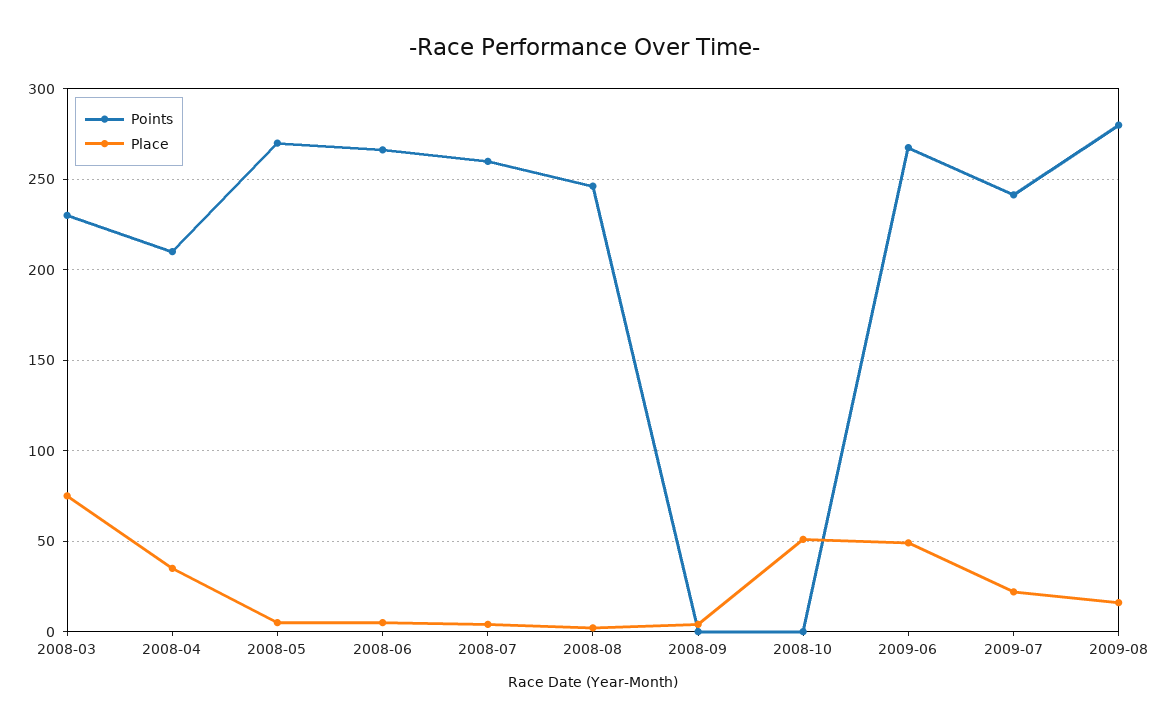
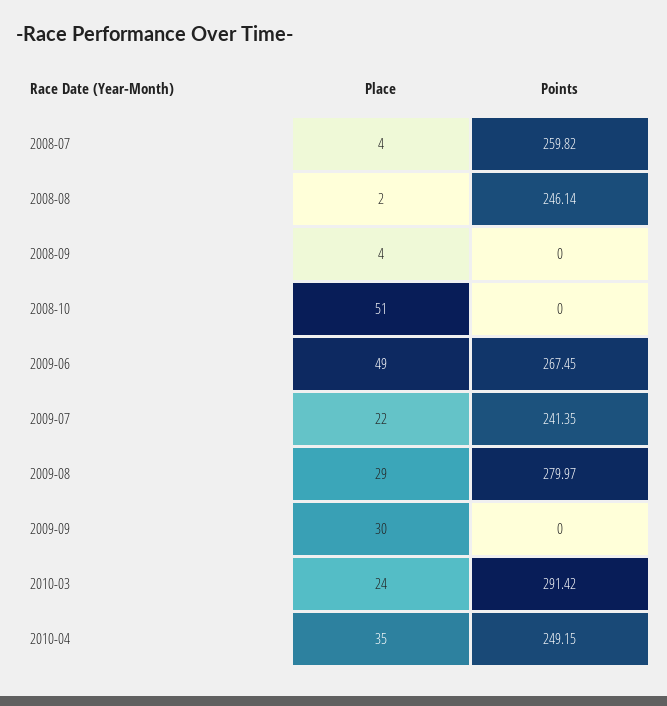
Points, 2008-03: 230 -> none
Place, 2008-03: 75 -> none
Points, 2008-04: 210 -> none
Place, 2008-04: 35 -> none
Points, 2008-05: 270 -> none
Place, 2008-05: 5 -> none
Points, 2008-06: 265 -> none
Place, 2008-06: 5 -> none
Place, 2009-08: 15 -> 29
Place, 2009-09: none -> 30
Points, 2009-09: none -> 0
Place, 2010-03: none -> 24
Points, 2010-03: none -> 291.42
Place, 2010-04: none -> 35
Points, 2010-04: none -> 249.15

